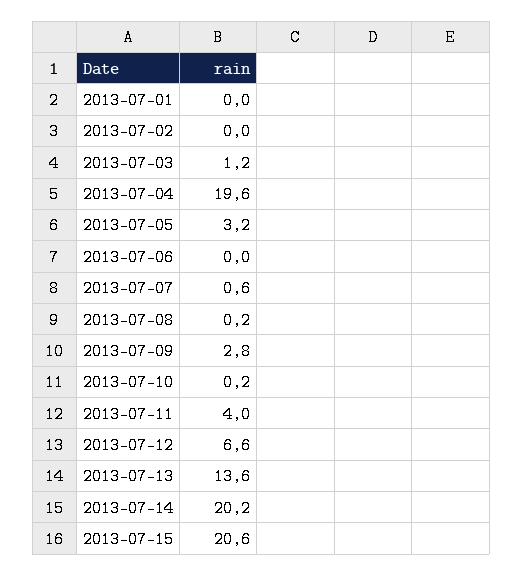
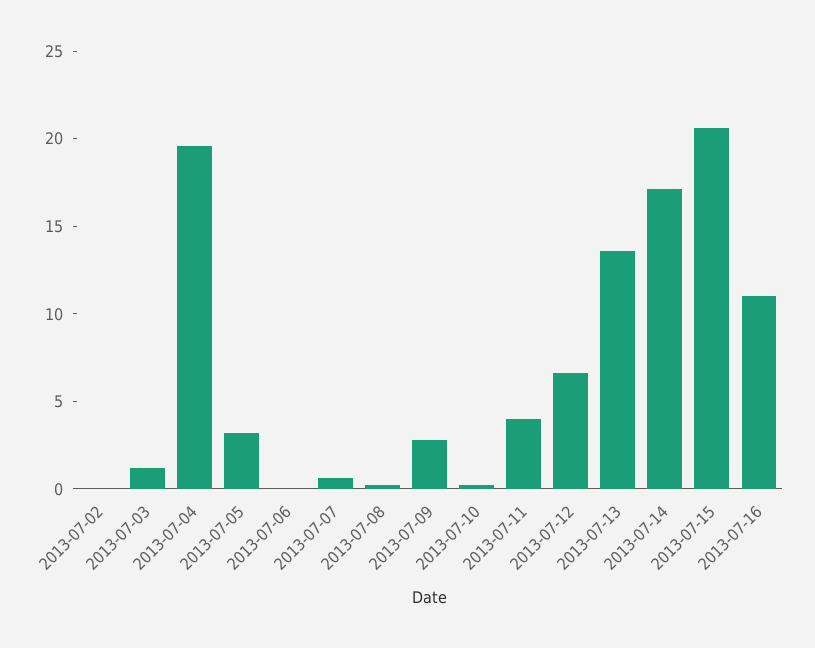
2013-07-01: 0 -> none
2013-07-14: 20.2 -> 17
2013-07-16: none -> 11

